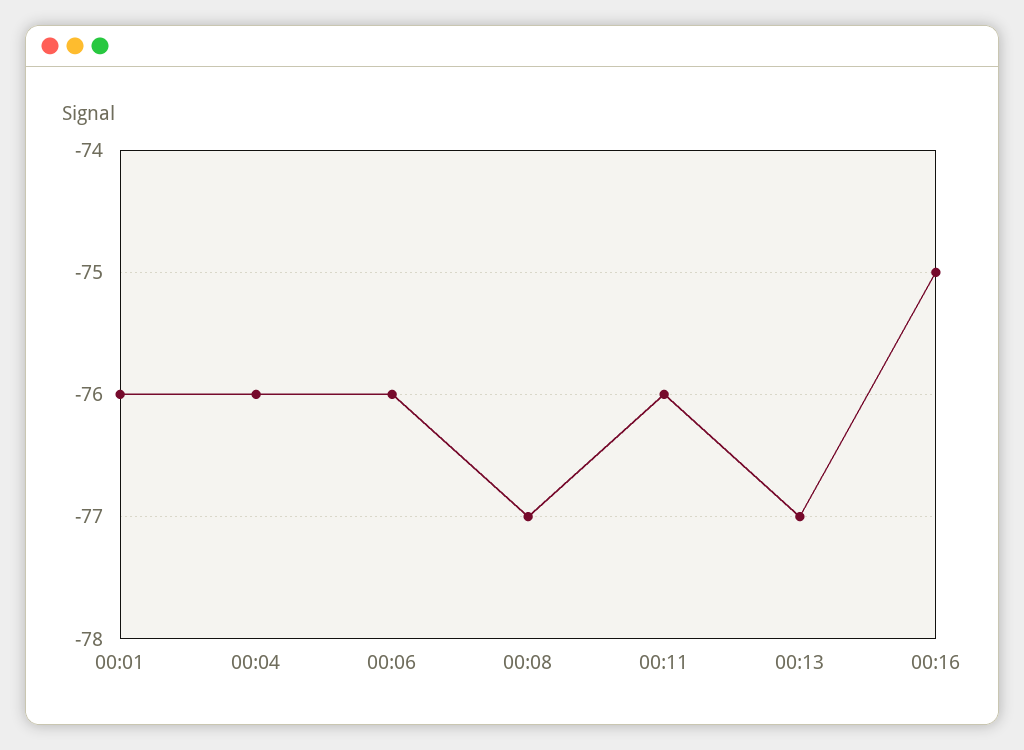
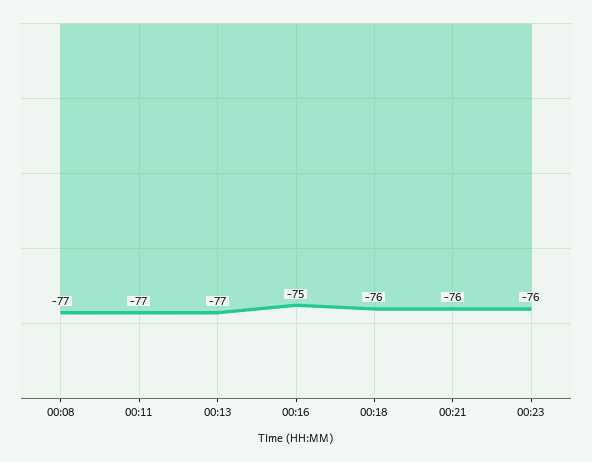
00:01: -76 -> none
00:04: -76 -> none
00:06: -76 -> none
00:11: -76 -> -77
00:18: none -> -76
00:21: none -> -76
00:23: none -> -76

